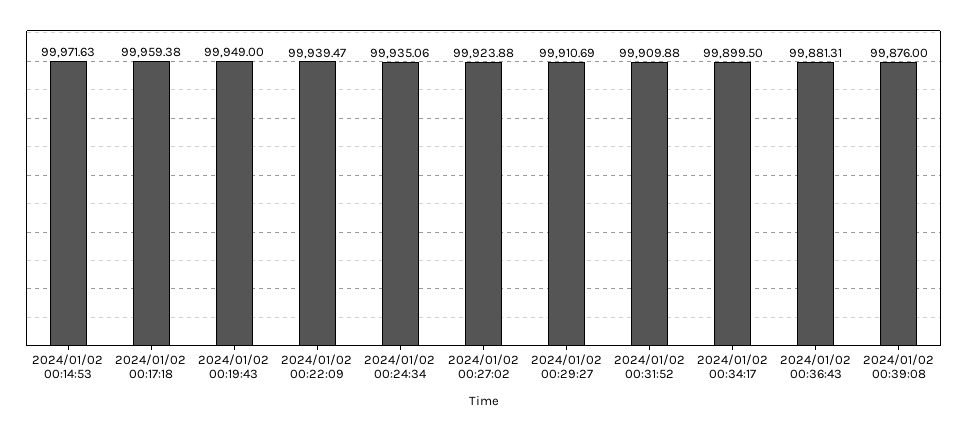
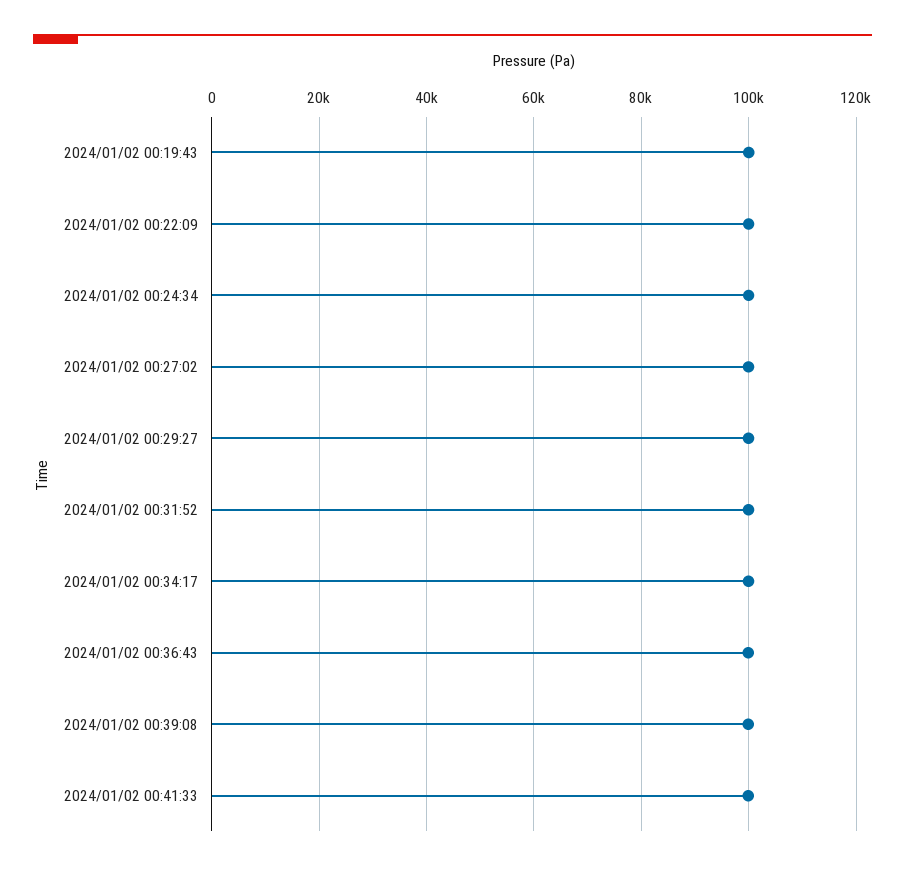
2024/01/02 00:14:53: 99971.63 -> none
2024/01/02 00:17:18: 99959.38 -> none
2024/01/02 00:41:33: none -> 100000

